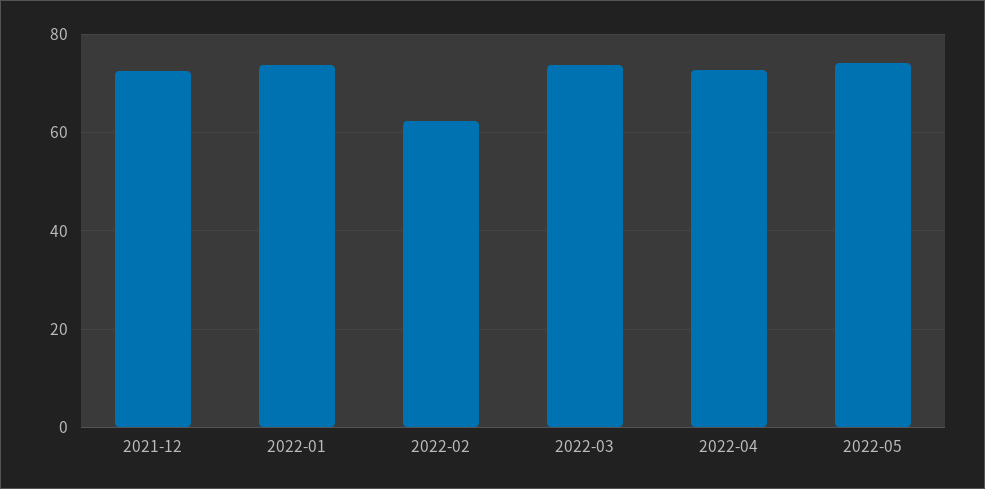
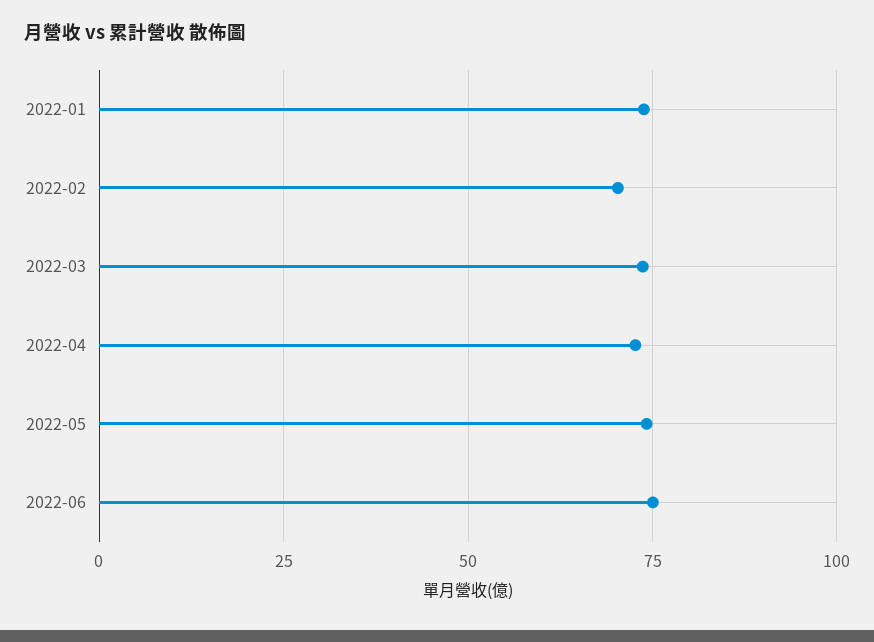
2021-12: 72 -> none
2022-02: 62 -> 70
2022-06: none -> 75

